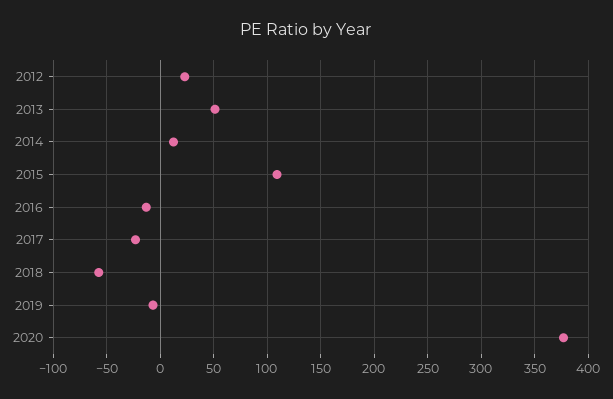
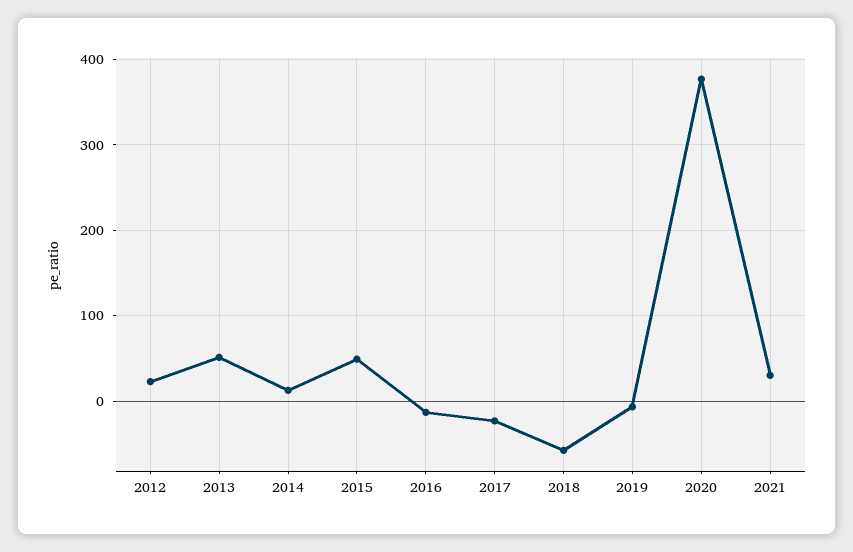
2015: 110 -> 50
2021: none -> 30

